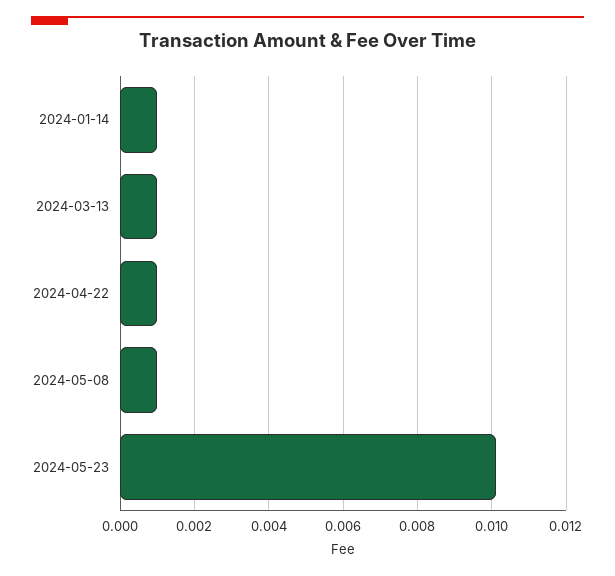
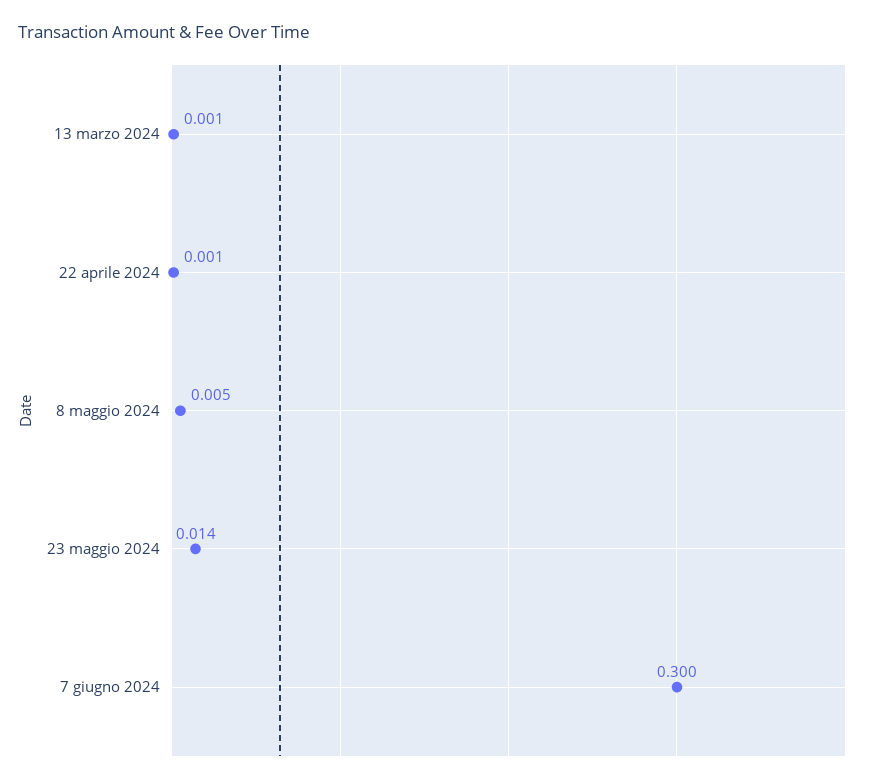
2024-01-14: 0.001 -> none
2024-05-08: 0.001 -> 0.005
2024-05-23: 0.01 -> 0.014
7 giugno 2024: none -> 0.3

